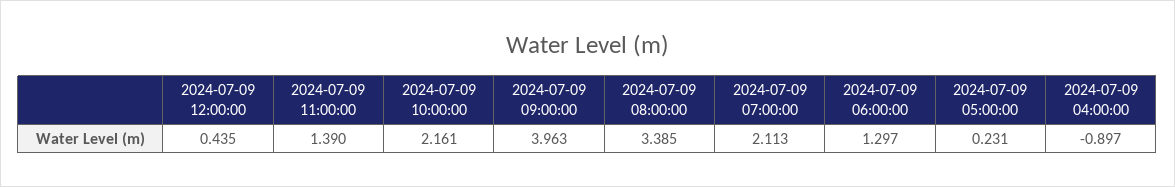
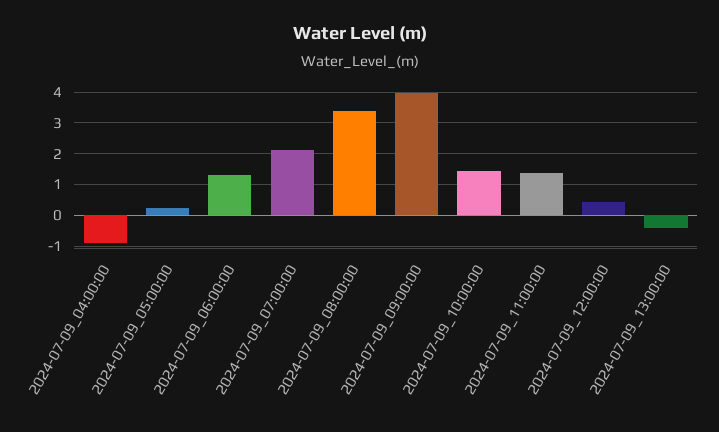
2024-07-09 10:00:00: 2.161 -> 1.4
2024-07-09_13:00:00: none -> -0.4

